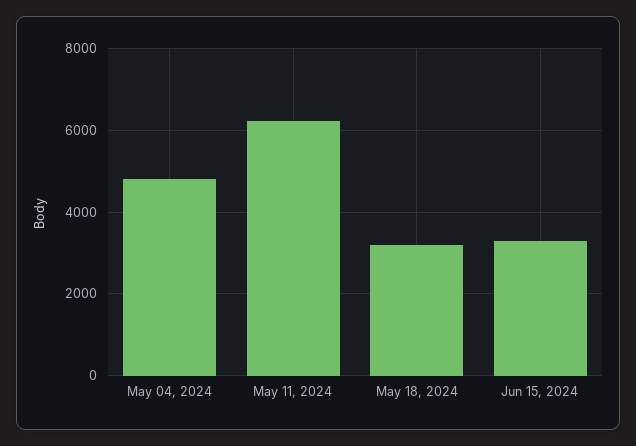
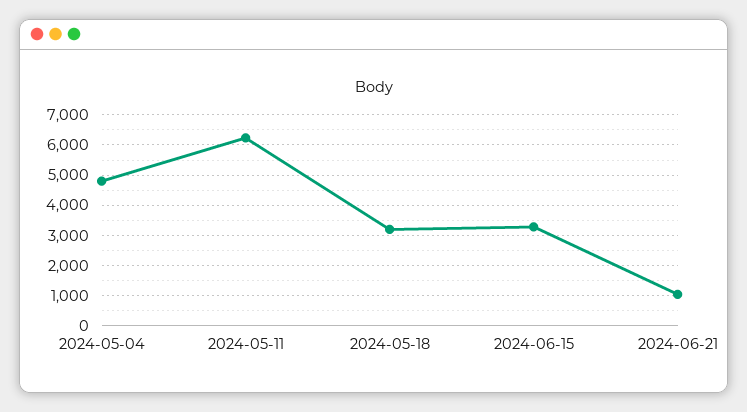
2024-06-21: none -> 1000

